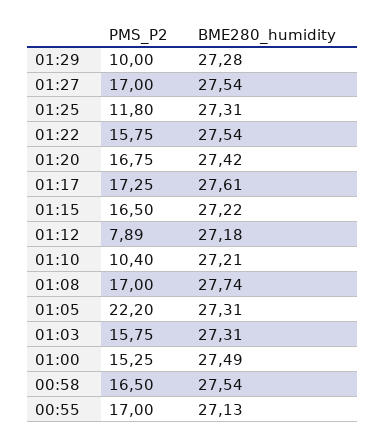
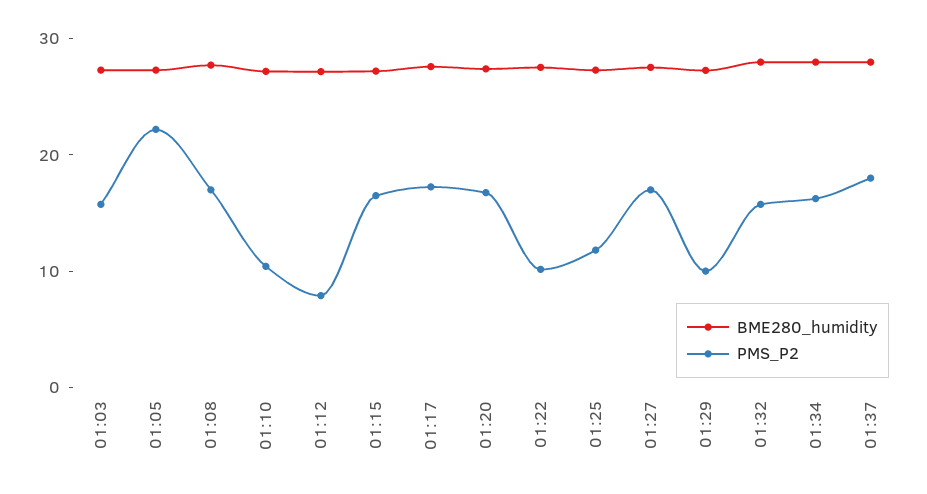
PMS_P2, 01:22: 15.75 -> 10
PMS_P2, 01:00: 15.25 -> none
BME280_humidity, 01:00: 27.49 -> none
PMS_P2, 00:58: 16.5 -> none
BME280_humidity, 00:58: 27.54 -> none
PMS_P2, 00:55: 17 -> none
BME280_humidity, 00:55: 27.13 -> none
BME280_humidity, 01:32: none -> 28
PMS_P2, 01:32: none -> 16
BME280_humidity, 01:34: none -> 28
PMS_P2, 01:34: none -> 16
BME280_humidity, 01:37: none -> 28
PMS_P2, 01:37: none -> 18

